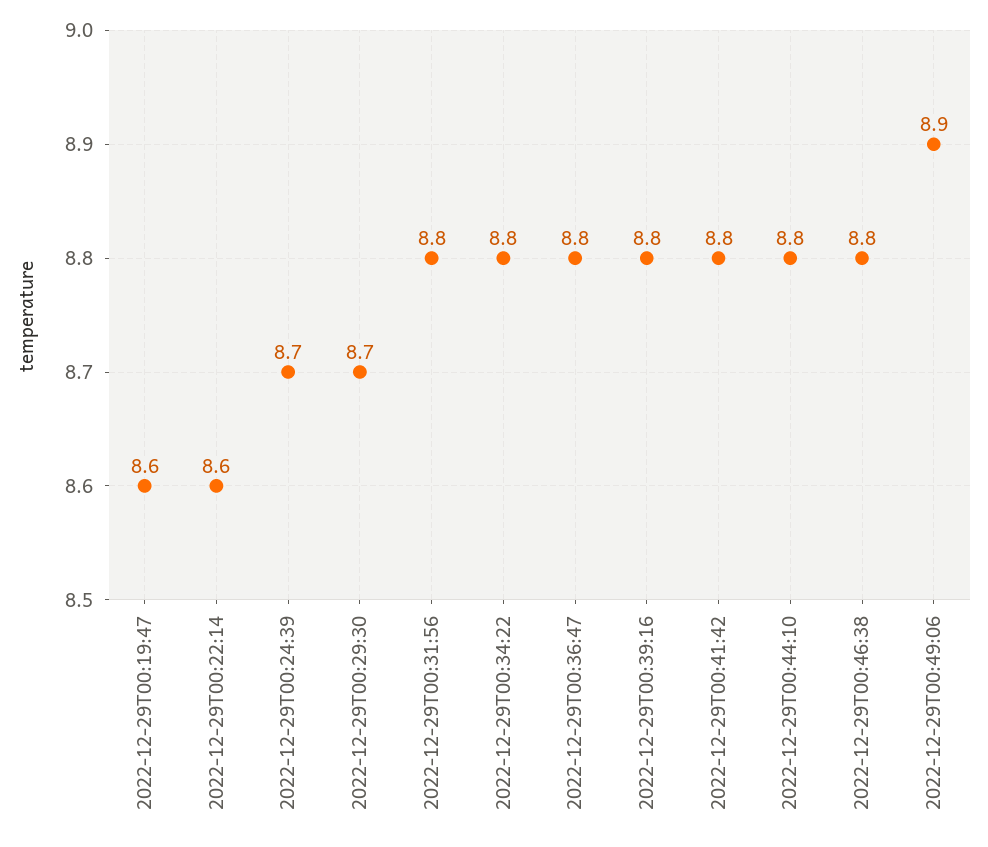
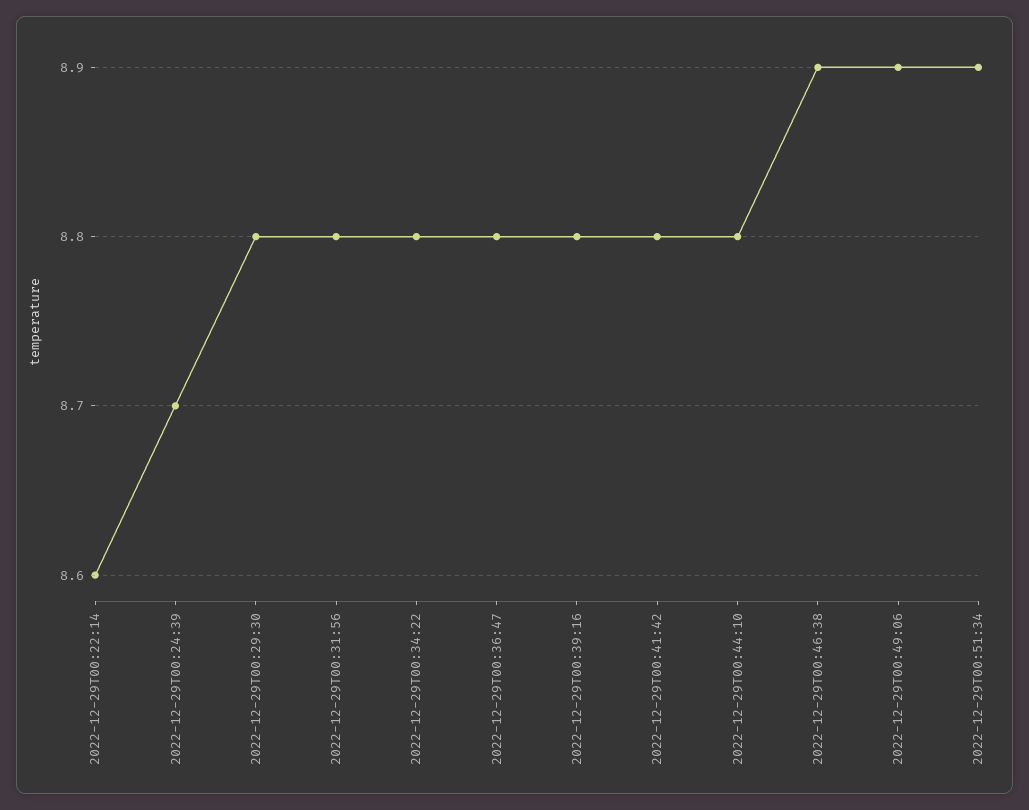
2022-12-29T00:19:47: 8.6 -> none
2022-12-29T00:29:30: 8.7 -> 8.8
2022-12-29T00:46:38: 8.8 -> 8.9
2022-12-29T00:51:34: none -> 8.9

